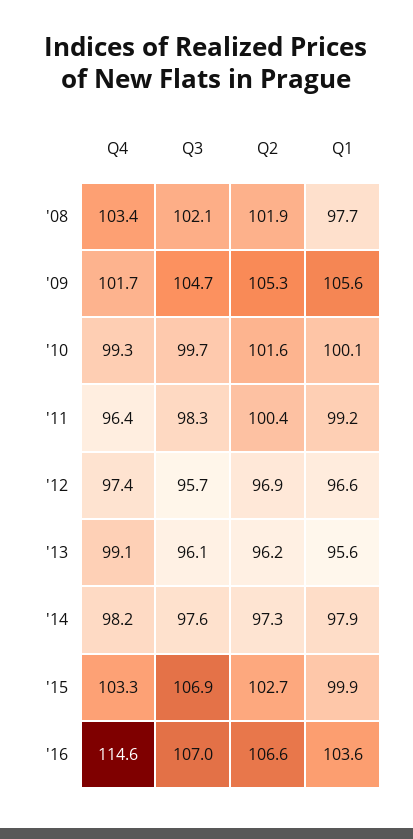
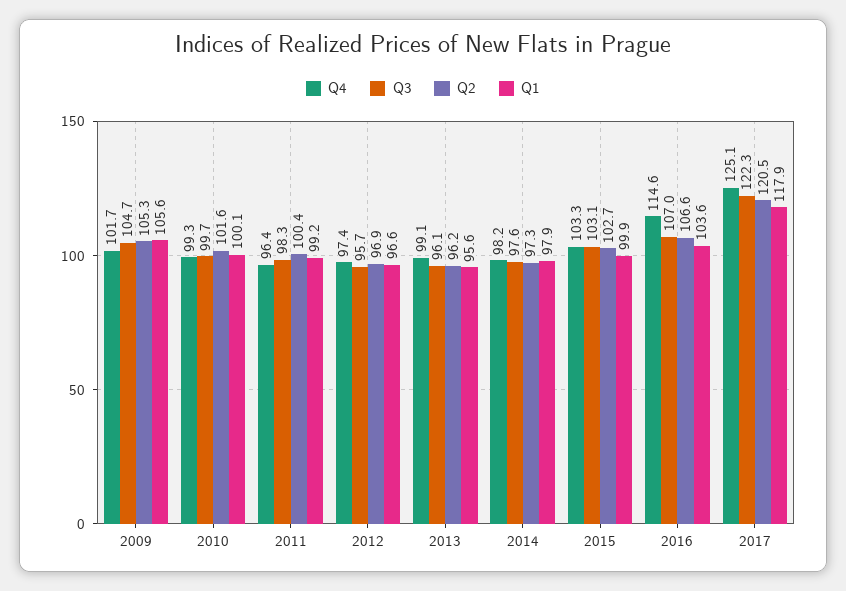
Q4, '08: 103.4 -> none
Q3, '08: 102.1 -> none
Q2, '08: 101.9 -> none
Q1, '08: 97.7 -> none
Q3, '15: 106.9 -> 103.1
Q4, 2017: none -> 125.1
Q3, 2017: none -> 122.3
Q2, 2017: none -> 120.5
Q1, 2017: none -> 117.9

